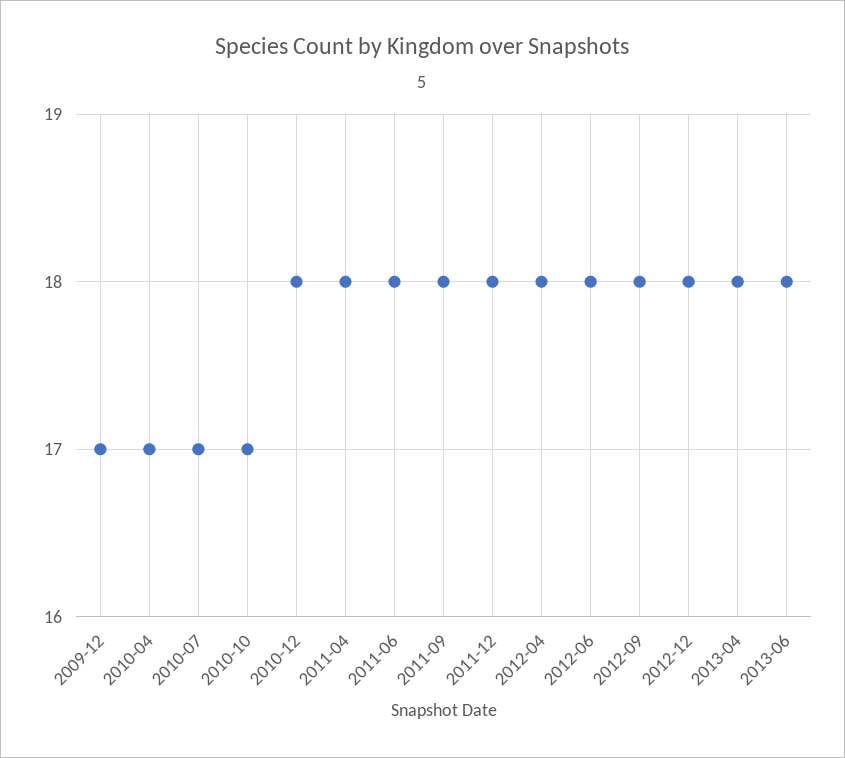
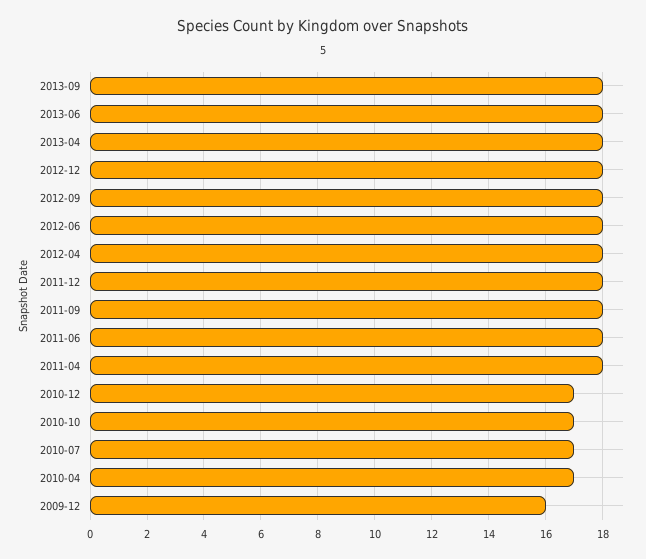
2009-12: 17 -> 16
2010-12: 18 -> 17
2013-09: none -> 18

